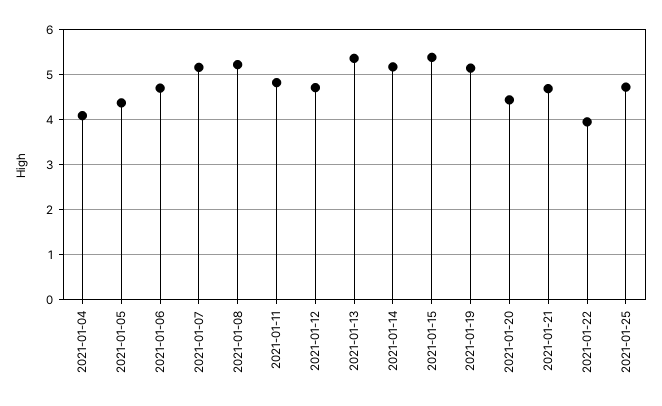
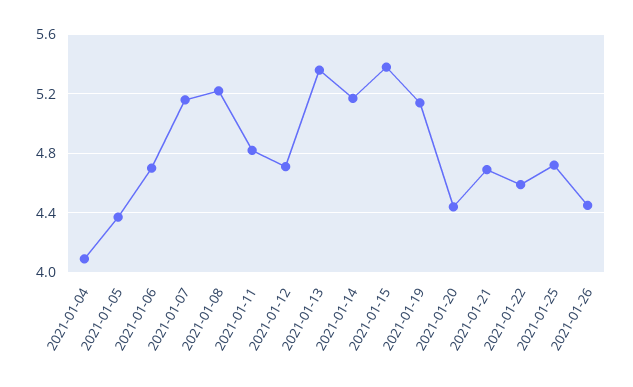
2021-01-22: 4 -> 4.6
2021-01-26: none -> 4.45

